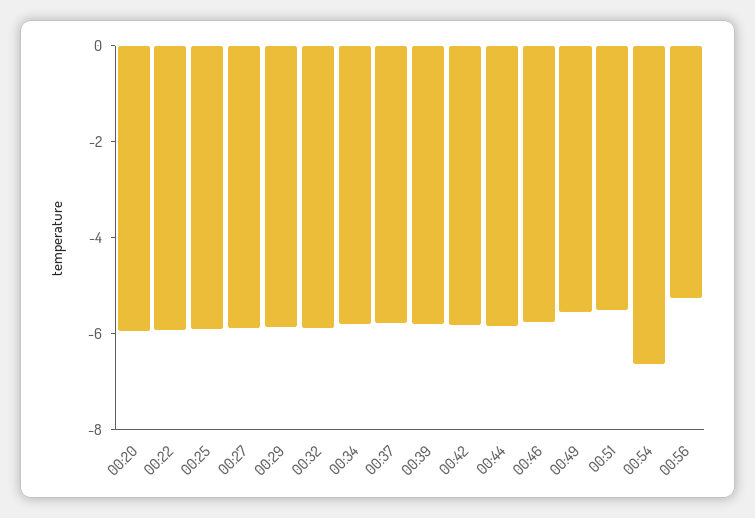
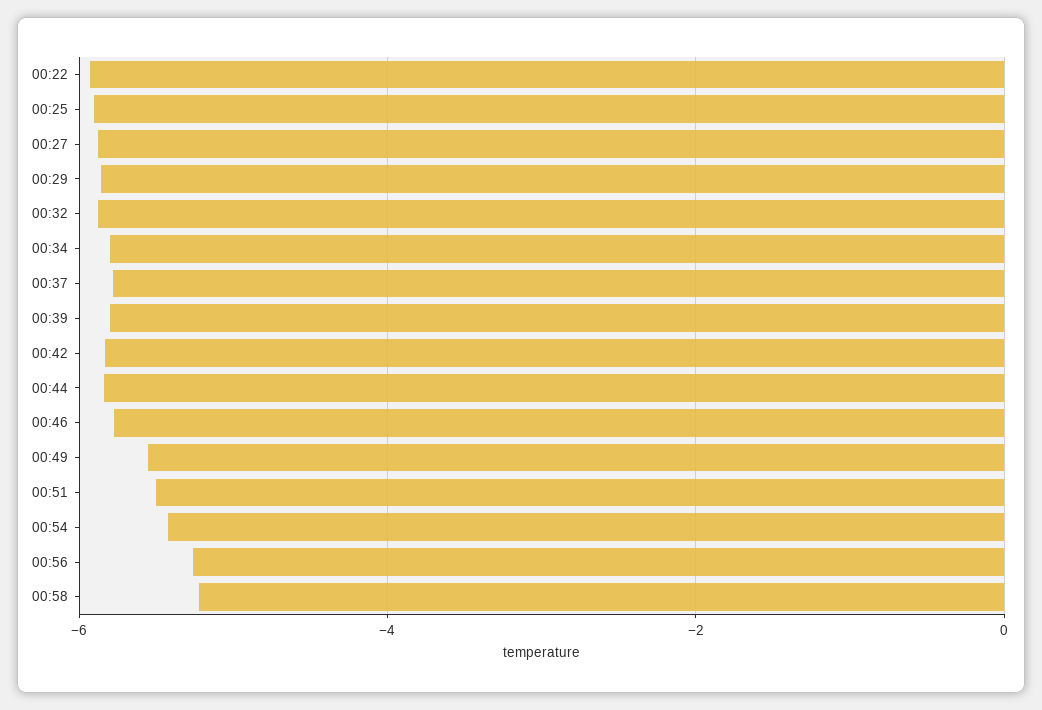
00:20: -6 -> none
00:54: -6.5 -> -5.4
00:58: none -> -5.2

